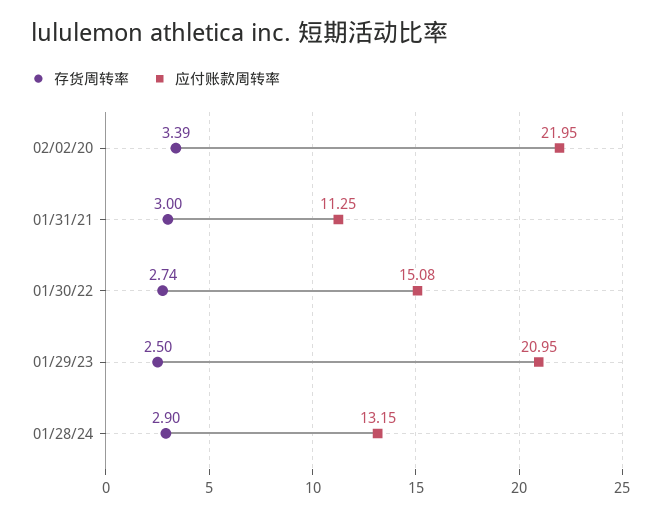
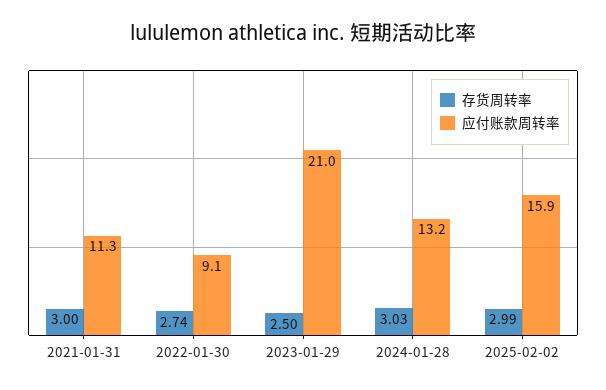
存货周转率, 02/02/20: 3.39 -> none
应付账款周转率, 02/02/20: 21.95 -> none
应付账款周转率, 01/30/22: 15.08 -> 9.1
存货周转率, 01/28/24: 2.9 -> 3.03
存货周转率, 2025-02-02: none -> 2.99
应付账款周转率, 2025-02-02: none -> 15.9

